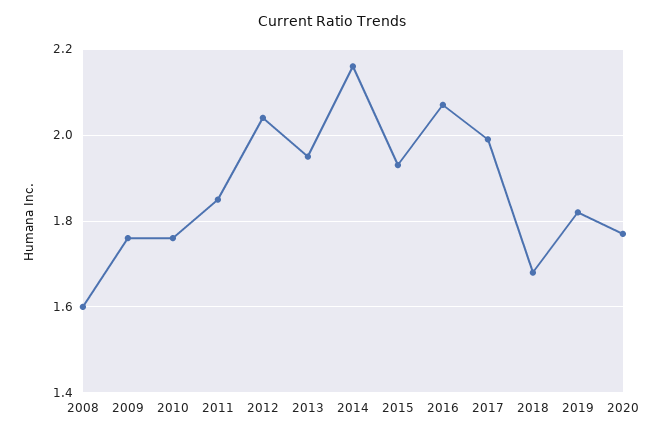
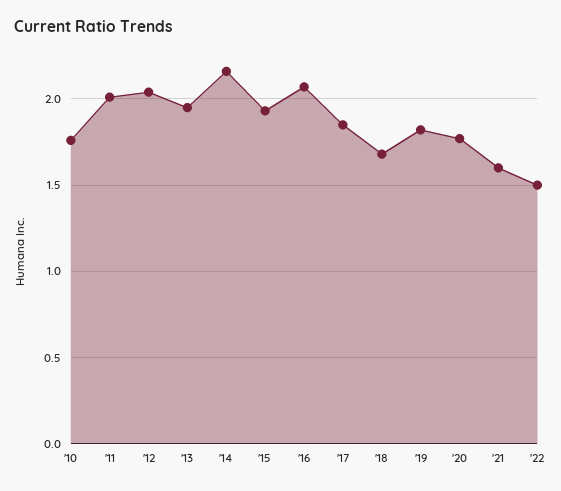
2008: 1.6 -> none
2009: 1.75 -> none
2011: 1.85 -> 2
2017: 2 -> 1.85
'21: none -> 1.6
'22: none -> 1.5

